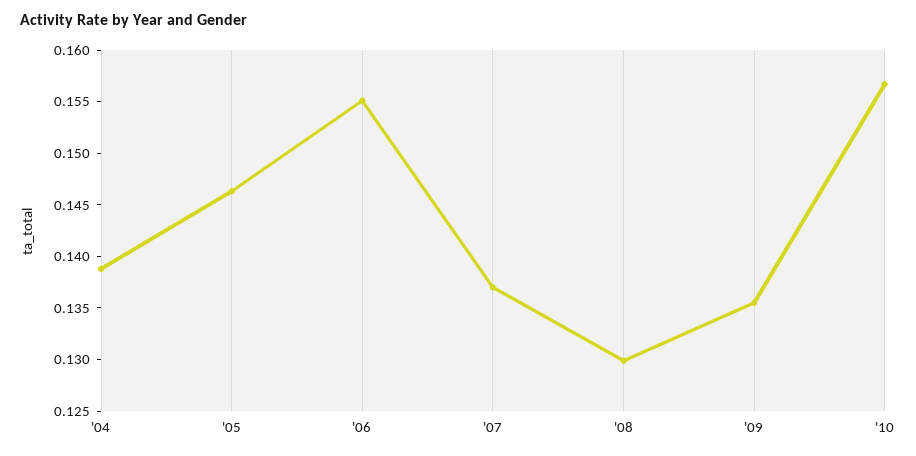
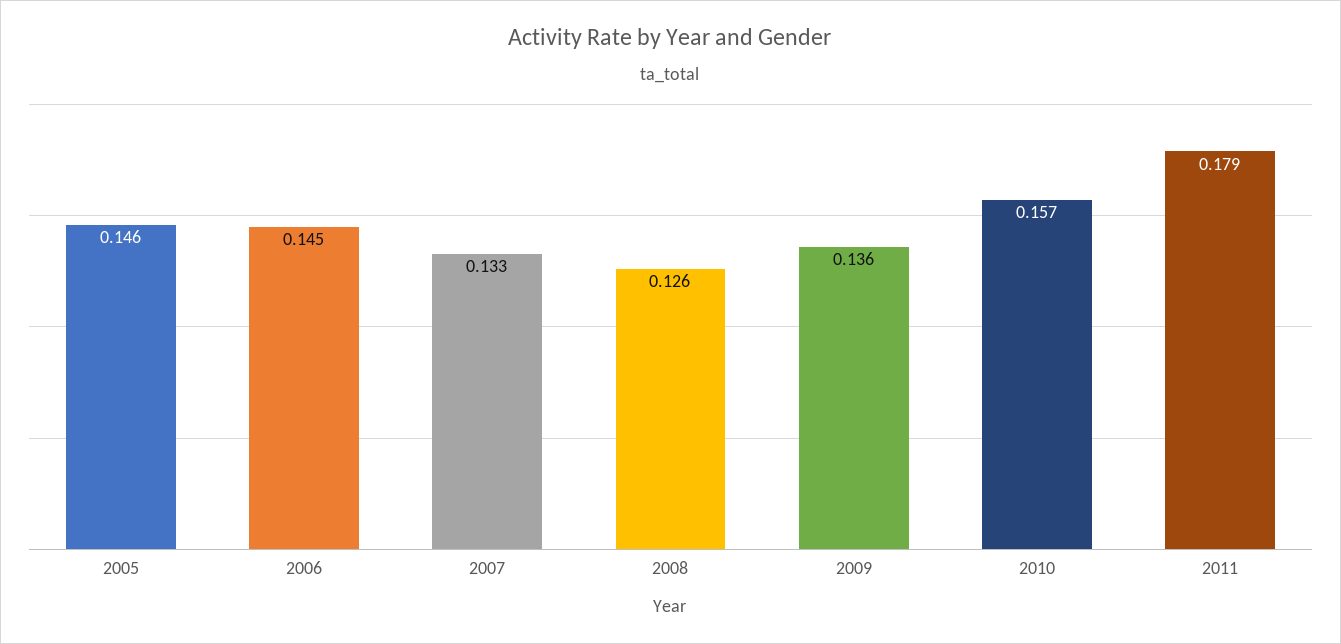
'04: 0.139 -> none
'06: 0.155 -> 0.145
'07: 0.137 -> 0.133
'08: 0.13 -> 0.126
2011: none -> 0.179

